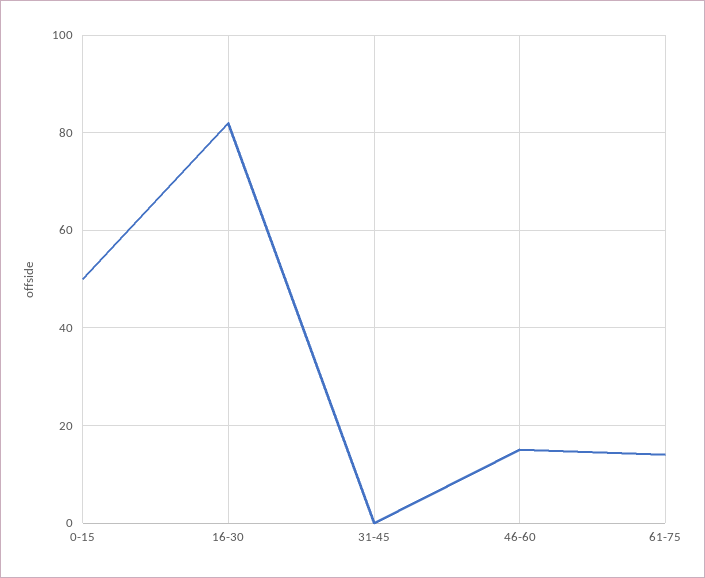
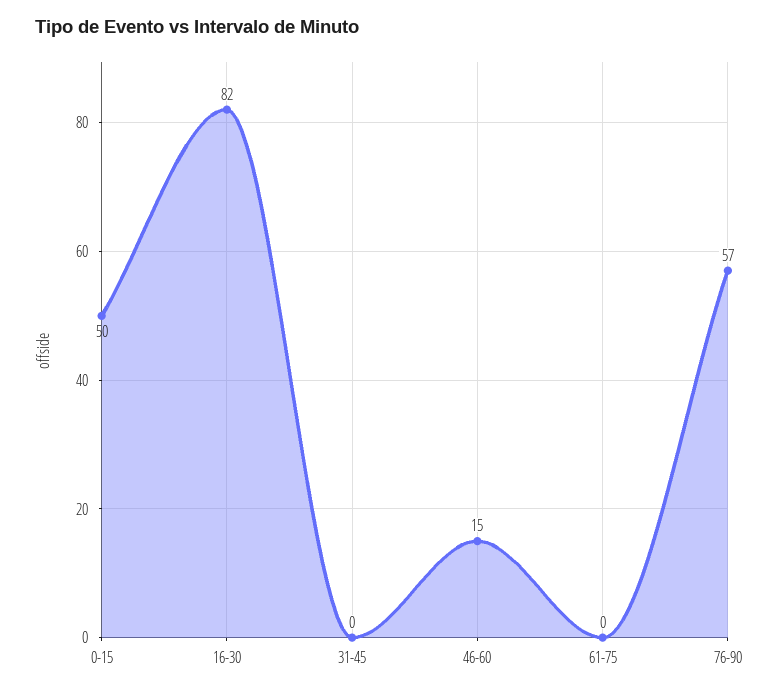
61-75: 15 -> 0
76-90: none -> 57

